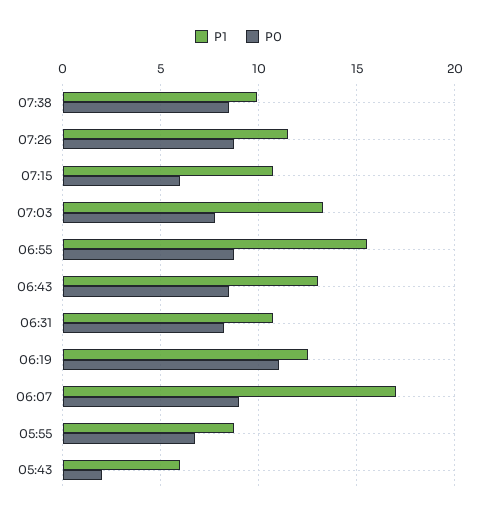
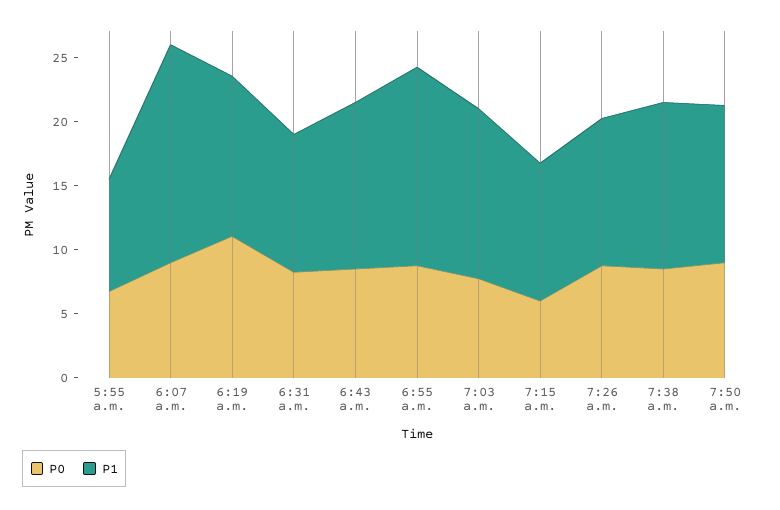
P1, 07:38: 10 -> 13
P1, 05:43: 6 -> none
P0, 05:43: 2 -> none
P0, 7:50 a.m.: none -> 9
P1, 7:50 a.m.: none -> 12

